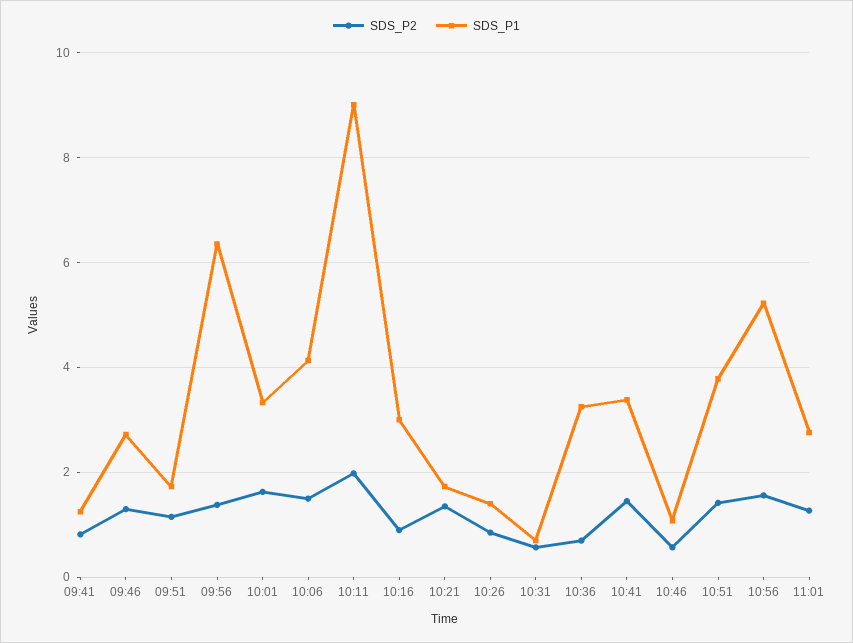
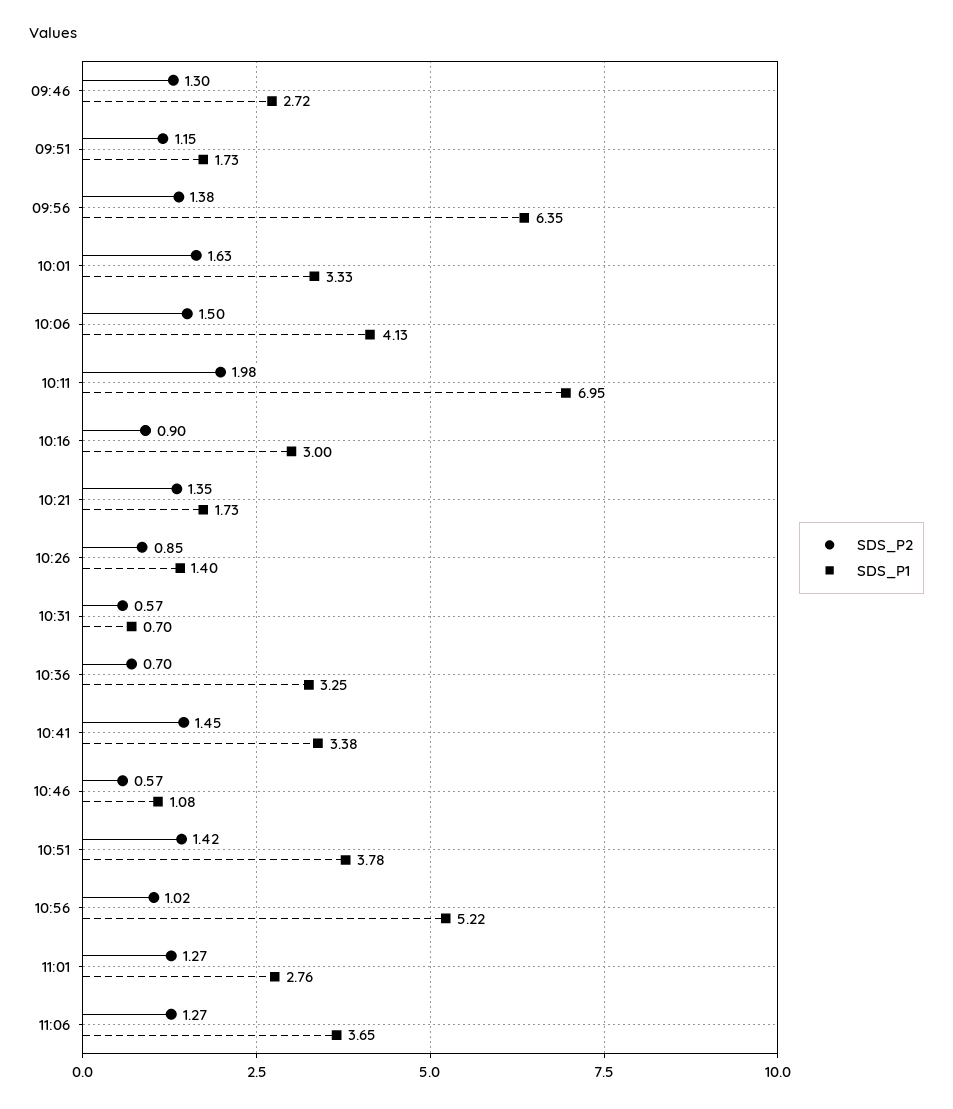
SDS_P2, 09:41: 0.8 -> none
SDS_P1, 09:41: 1.2 -> none
SDS_P1, 10:11: 9 -> 6.95
SDS_P2, 10:56: 1.6 -> 1.02
SDS_P2, 11:06: none -> 1.27
SDS_P1, 11:06: none -> 3.65

